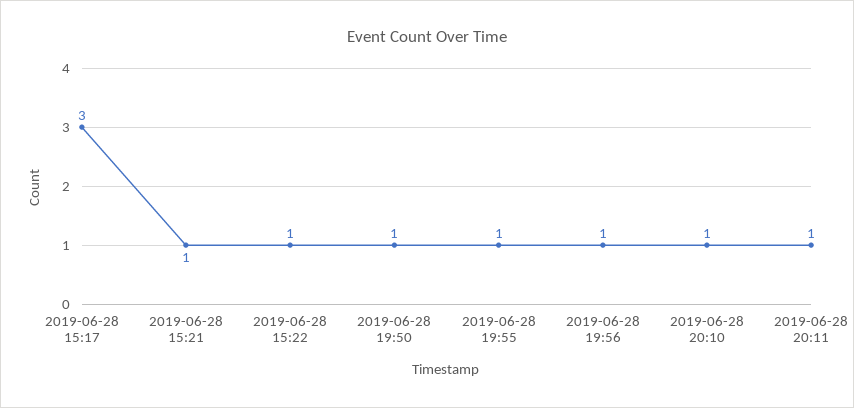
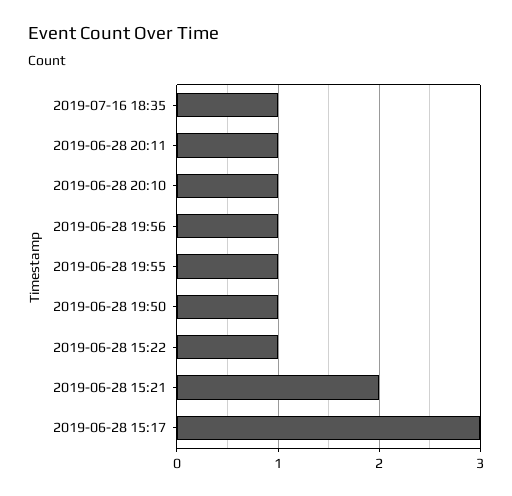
2019-06-28 15:21: 1 -> 2
2019-07-16 18:35: none -> 1

